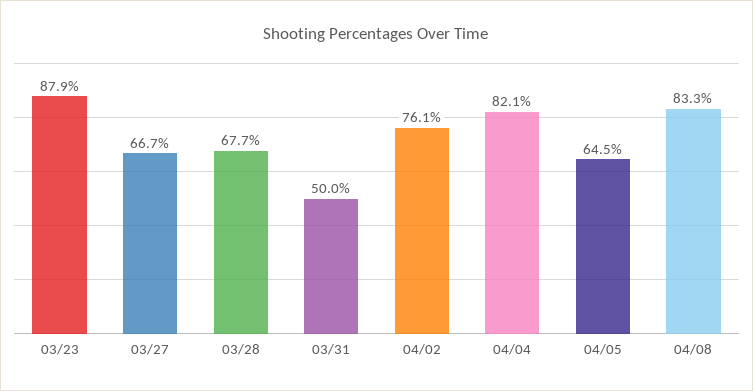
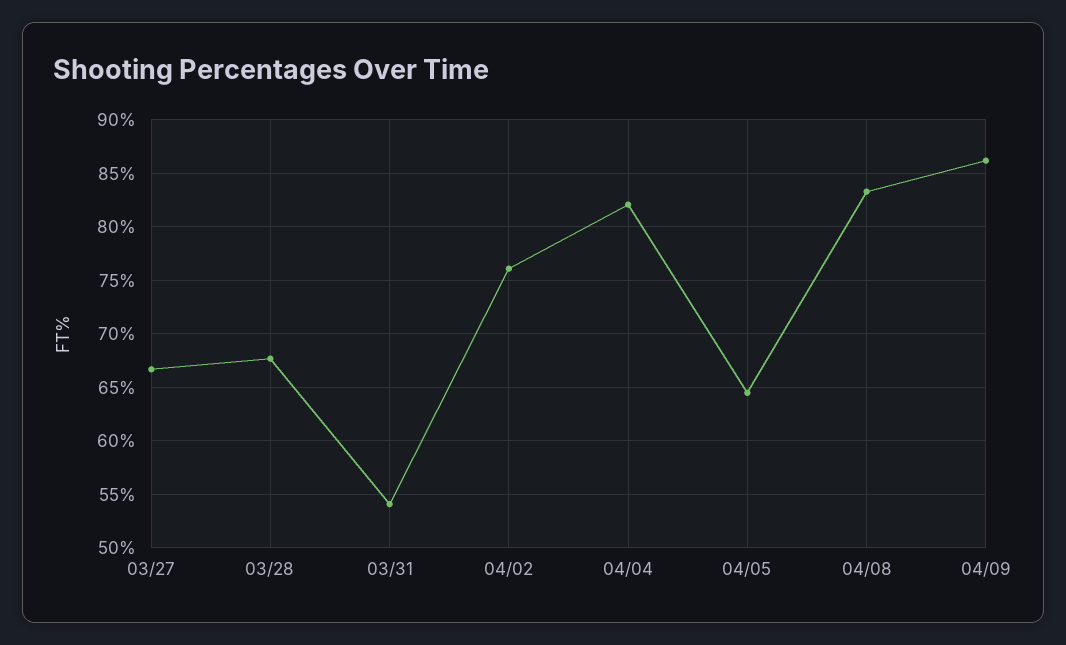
03/23: 87.9 -> none
03/31: 50 -> 54
04/09: none -> 86

